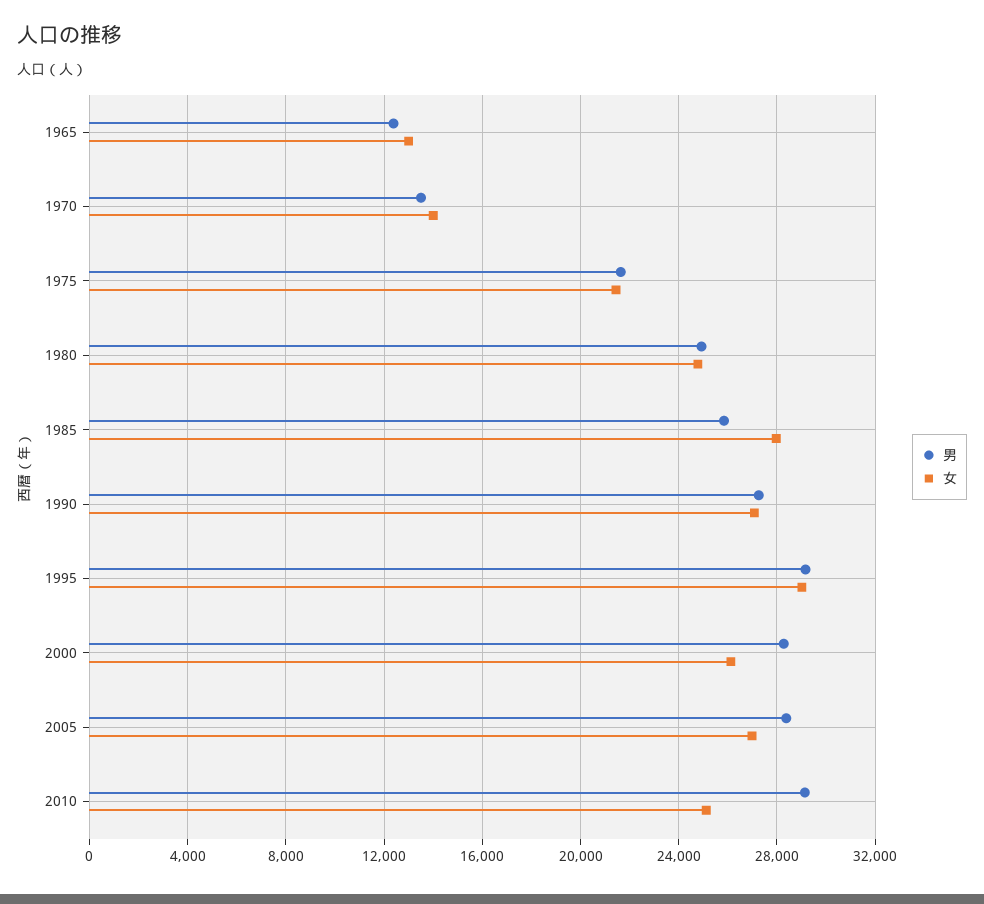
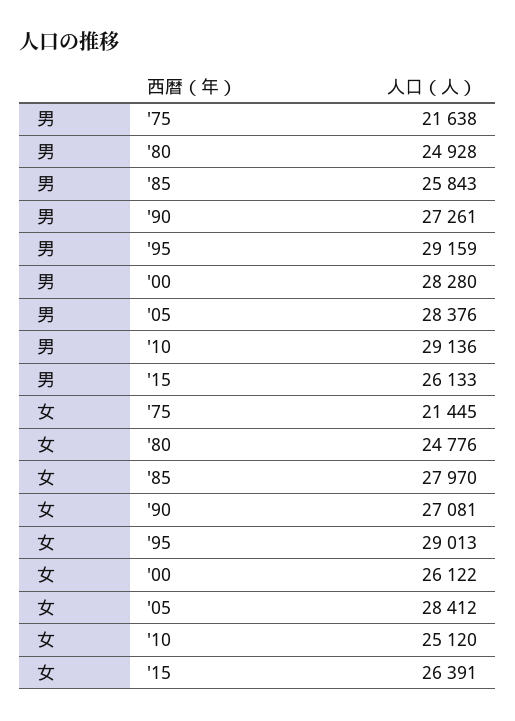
男, 1965: 12500 -> none
女, 1965: 13000 -> none
男, 1970: 13500 -> none
女, 1970: 14000 -> none
女, 2005: 27000 -> 28412
男, '15: none -> 26133
女, '15: none -> 26391

